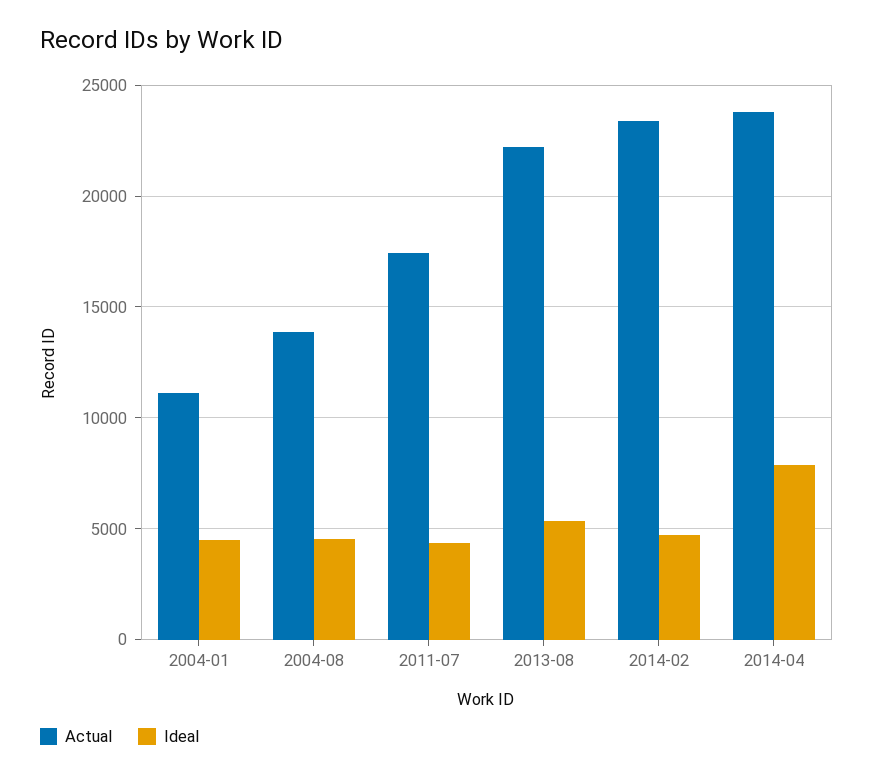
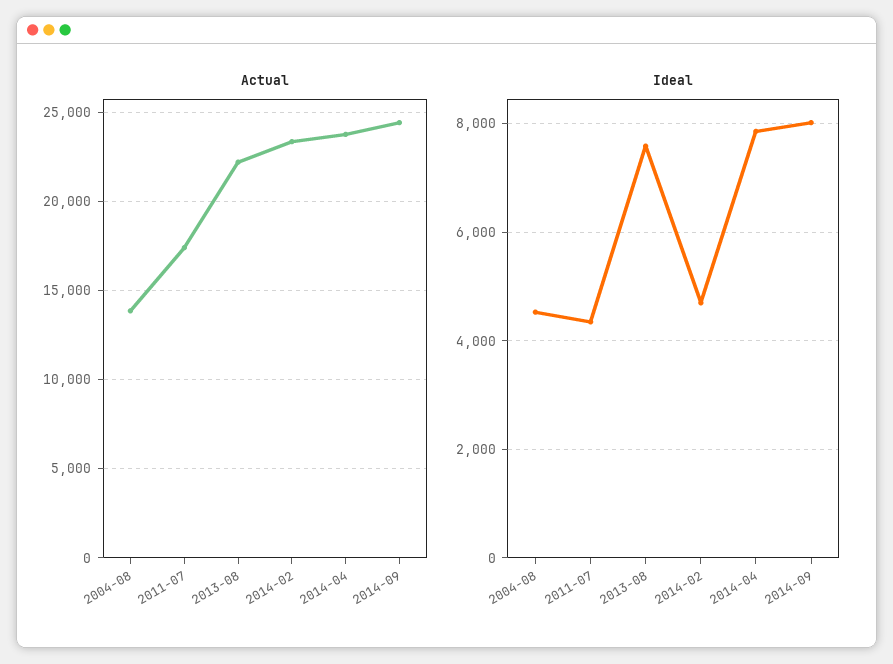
Actual, 2004-01: 11000 -> none
Ideal, 2004-01: 4500 -> none
Ideal, 2013-08: 5500 -> 7600
Actual, 2014-09: none -> 24500
Ideal, 2014-09: none -> 8000

